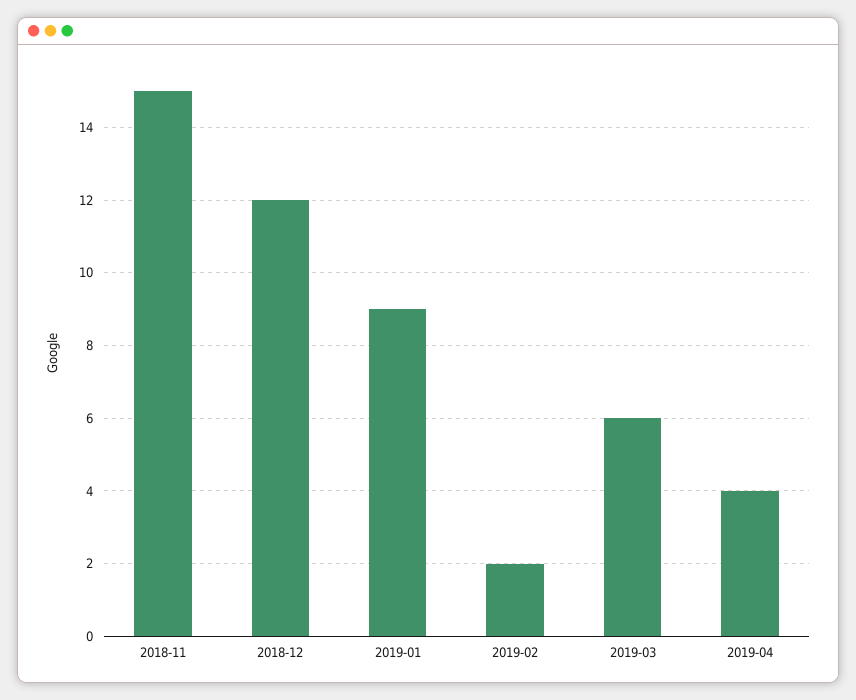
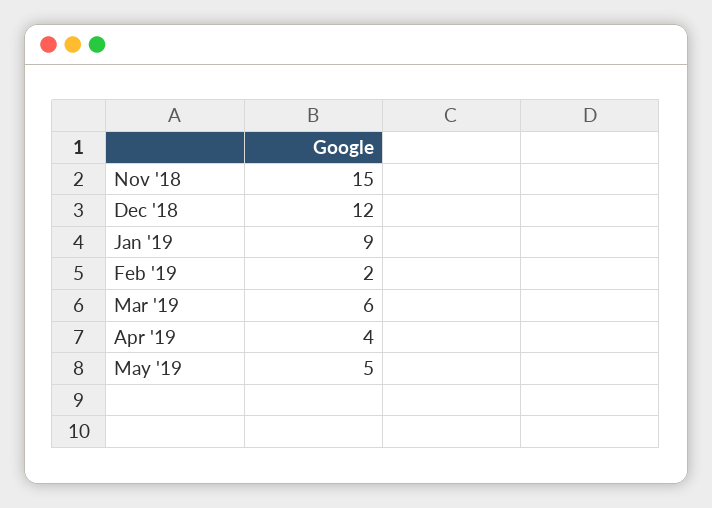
May '19: none -> 5

